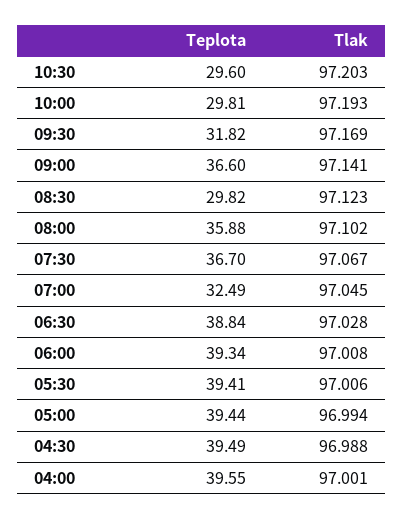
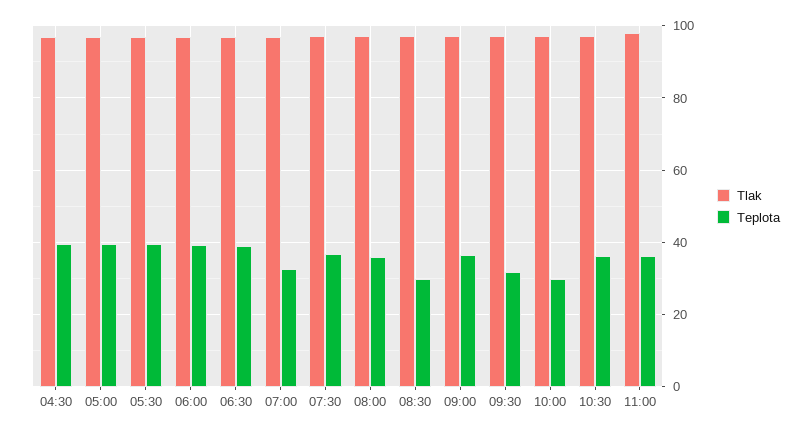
Teplota, 10:30: 29.6 -> 36
Teplota, 04:00: 39.55 -> none
Tlak, 04:00: 97.001 -> none
Tlak, 11:00: none -> 98
Teplota, 11:00: none -> 36

